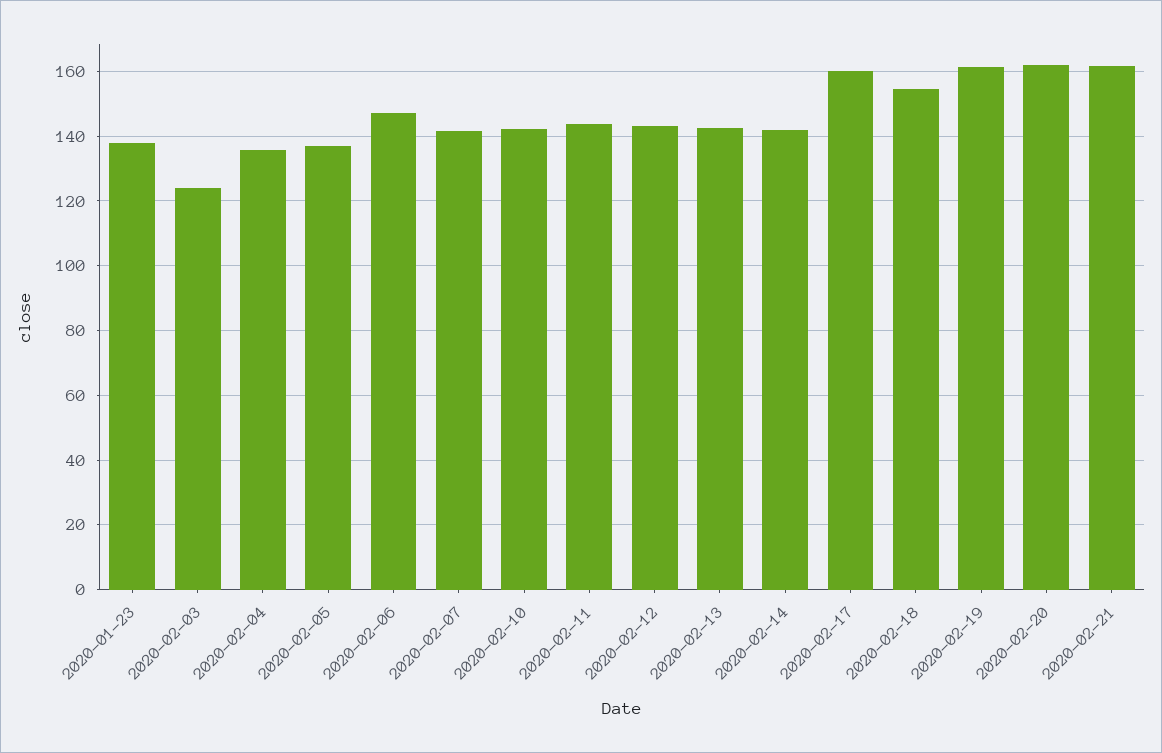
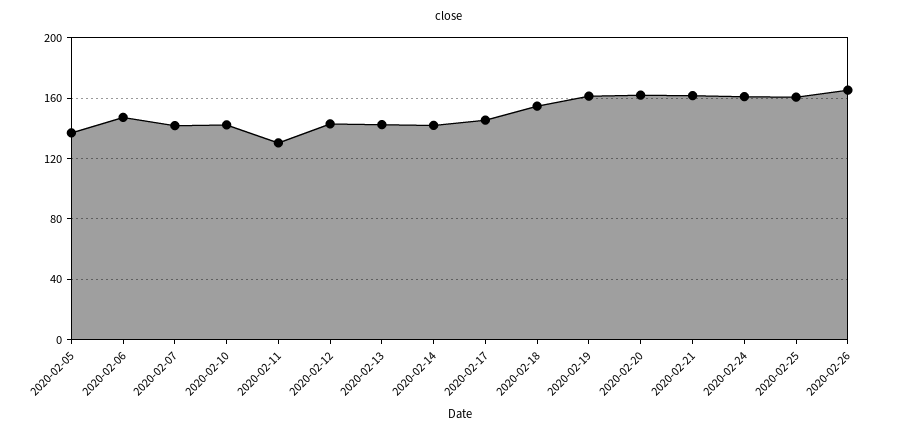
2020-01-23: 138 -> none
2020-02-03: 124 -> none
2020-02-04: 136 -> none
2020-02-11: 144 -> 130
2020-02-17: 160 -> 145
2020-02-24: none -> 160
2020-02-25: none -> 160
2020-02-26: none -> 165

